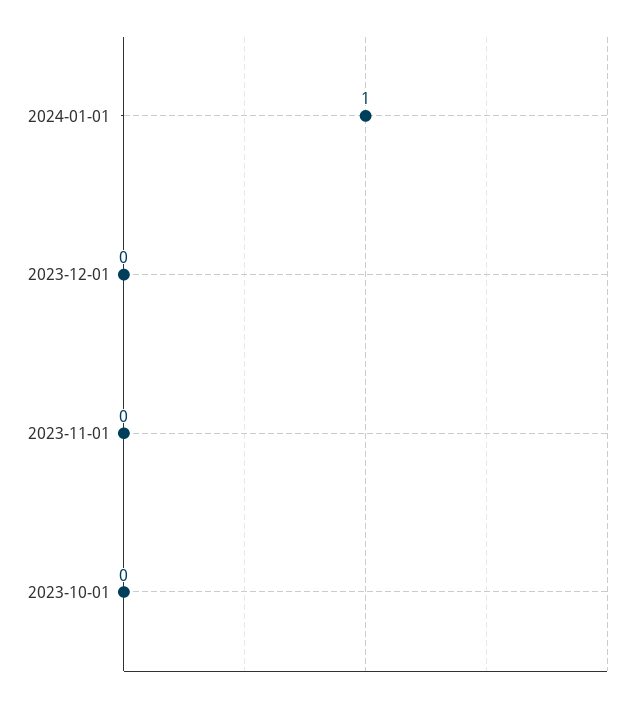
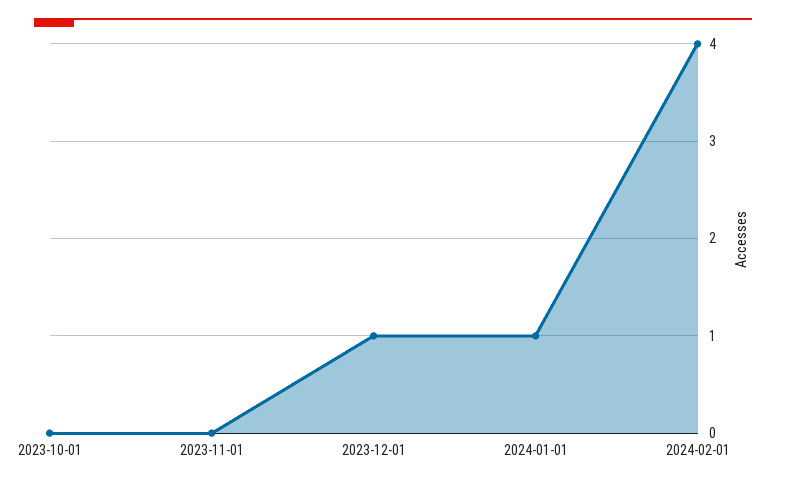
2023-12-01: 0 -> 1
2024-02-01: none -> 4

